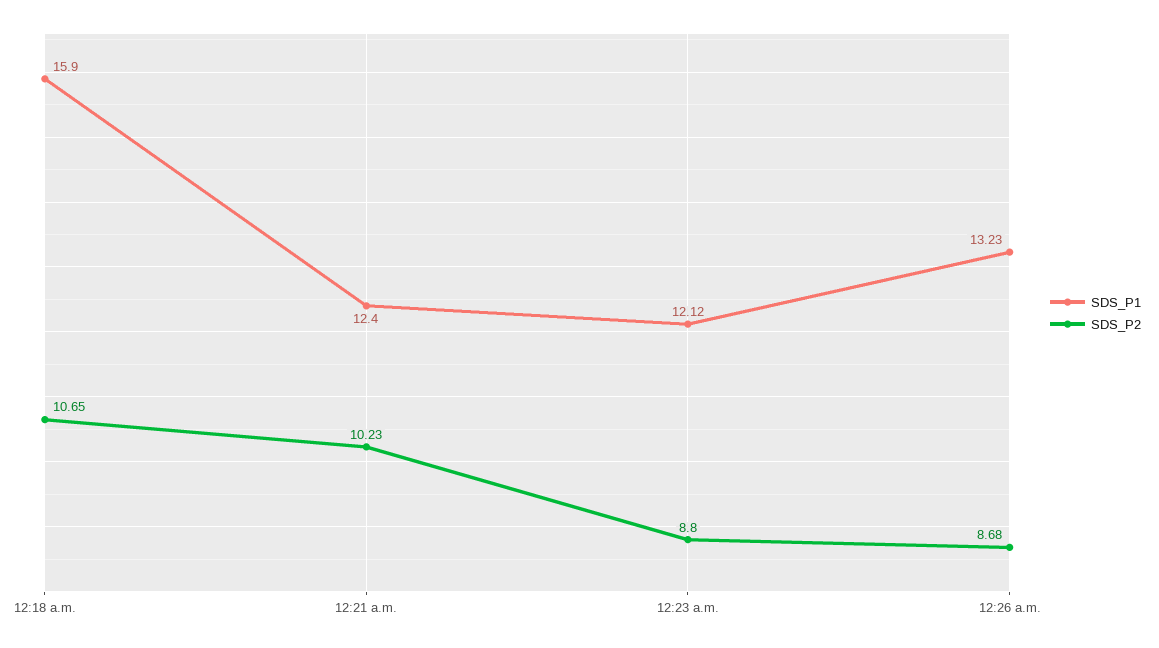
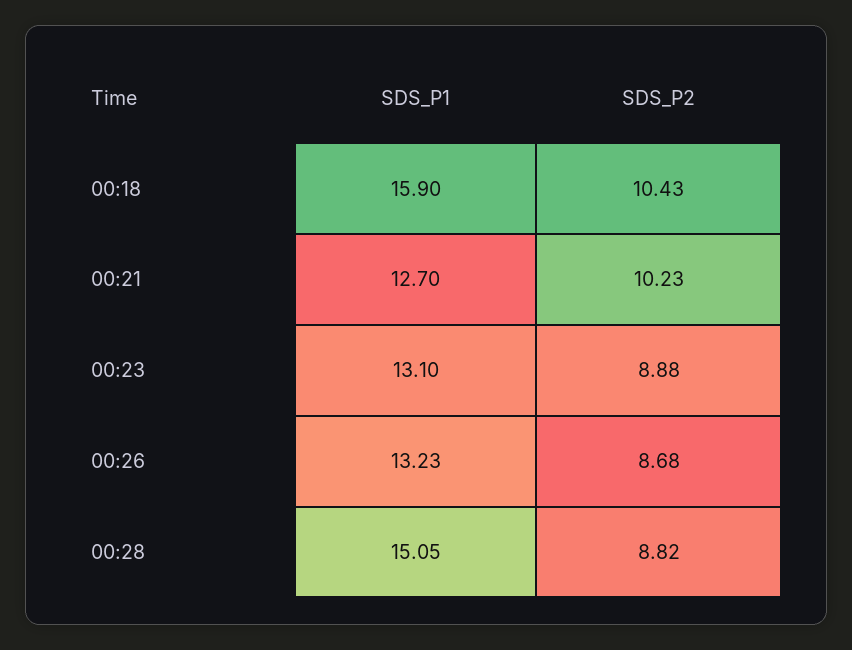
SDS_P2, 12:18 a.m.: 10.65 -> 10.43
SDS_P1, 12:21 a.m.: 12.4 -> 12.7
SDS_P1, 12:23 a.m.: 12.12 -> 13.1
SDS_P2, 12:23 a.m.: 8.8 -> 8.88
SDS_P1, 00:28: none -> 15.05
SDS_P2, 00:28: none -> 8.82

